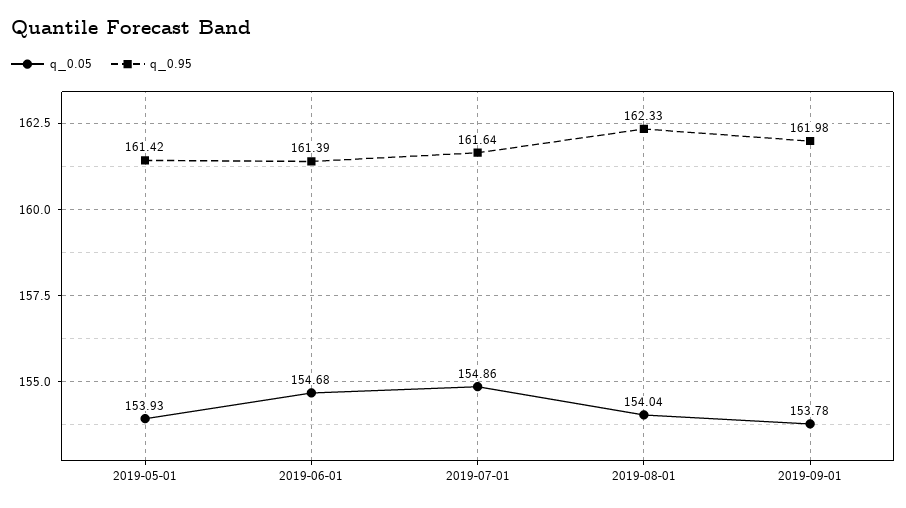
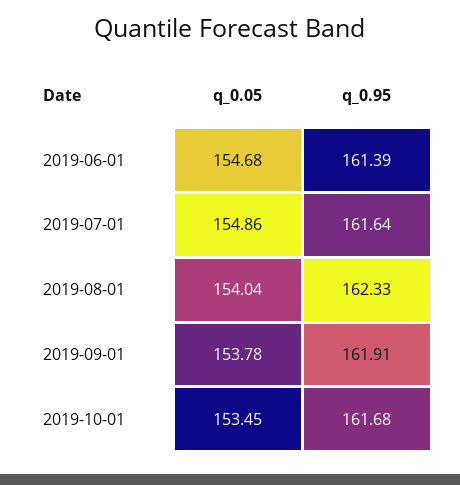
q_0.05, 2019-05-01: 153.93 -> none
q_0.95, 2019-05-01: 161.42 -> none
q_0.95, 2019-09-01: 161.98 -> 161.91
q_0.05, 2019-10-01: none -> 153.45
q_0.95, 2019-10-01: none -> 161.68

